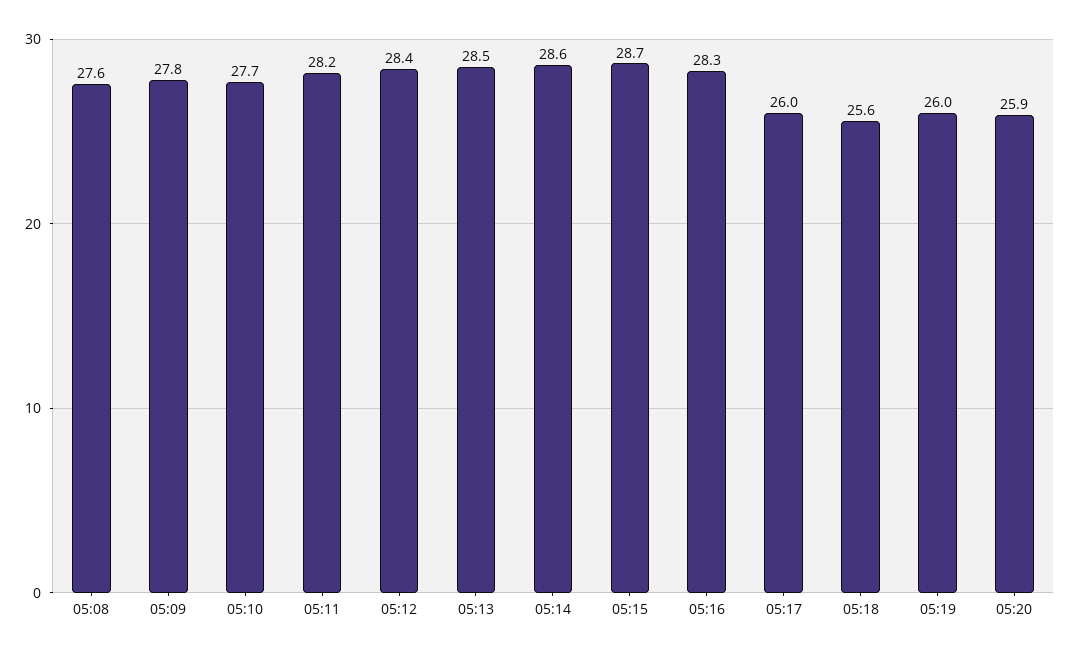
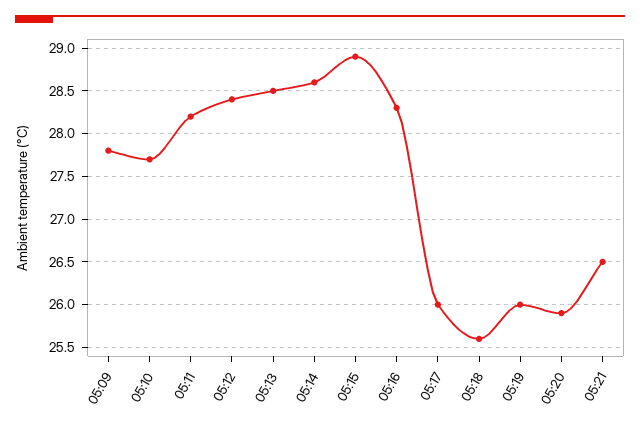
05:08: 27.6 -> none
05:15: 28.7 -> 28.9
05:21: none -> 26.5

